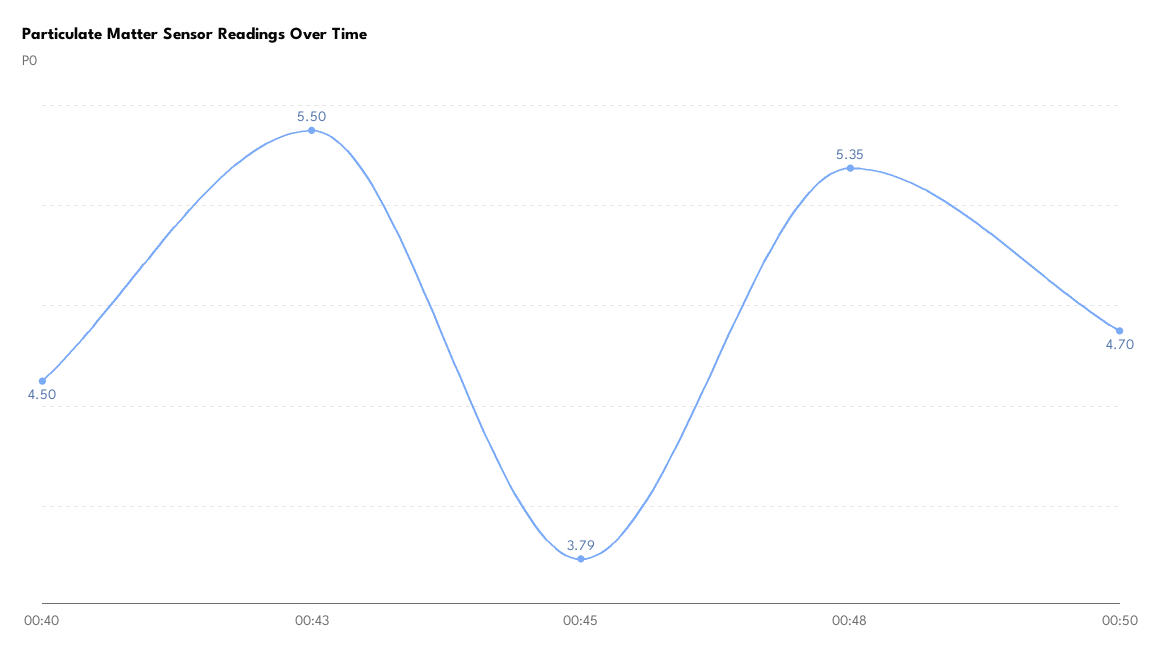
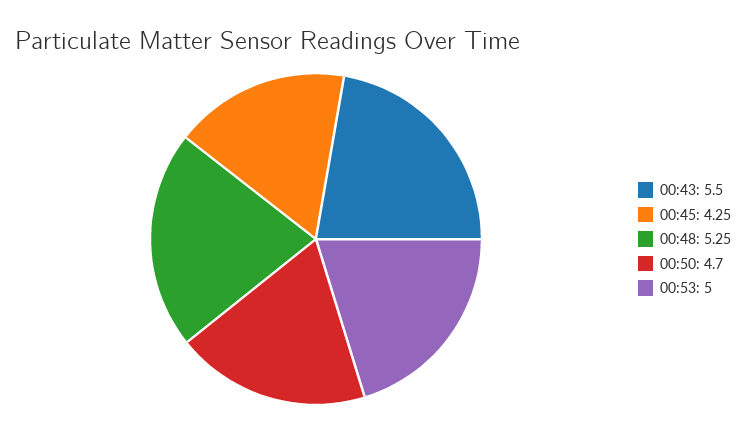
00:40: 4.5 -> none
00:45: 3.79 -> 4.25
00:48: 5.35 -> 5.25
00:53: none -> 5

